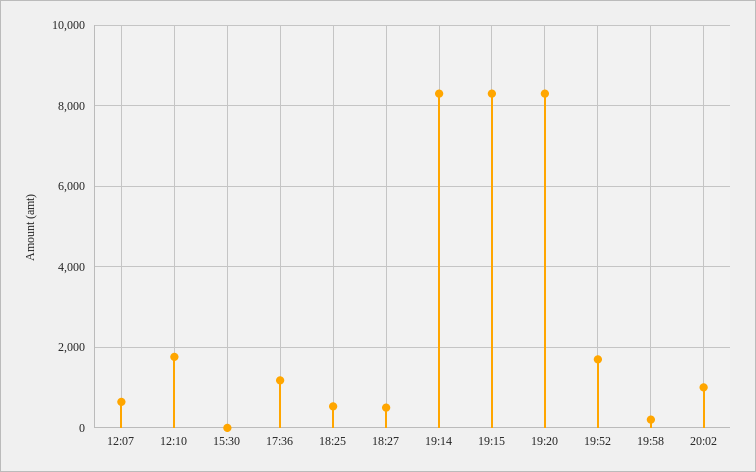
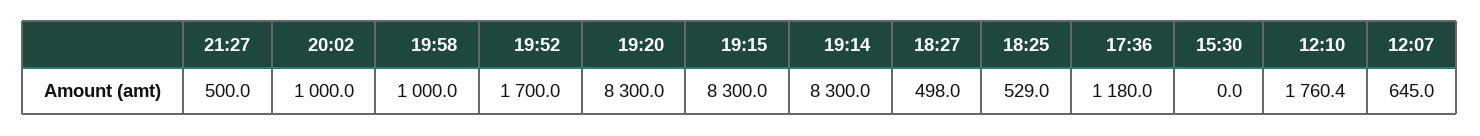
19:58: 200 -> 1000
21:27: none -> 500

